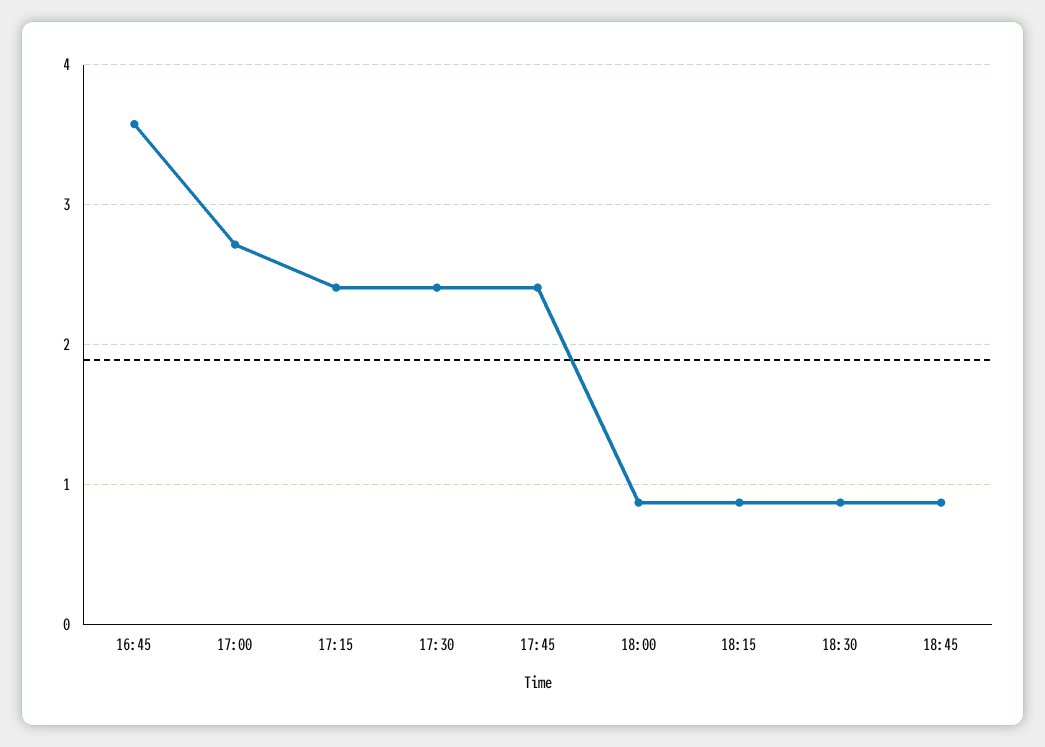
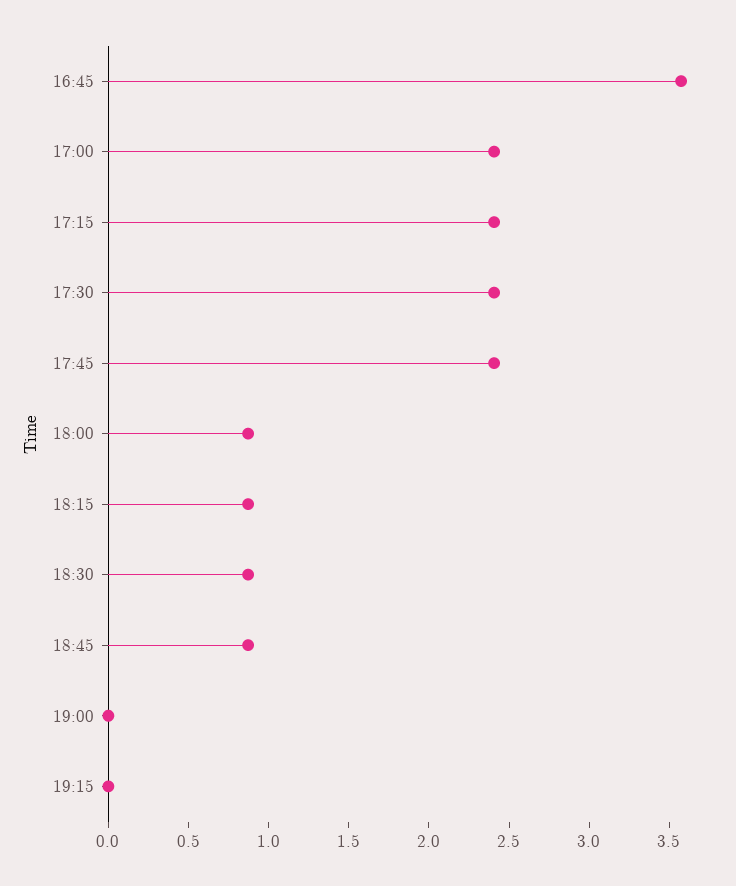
17:00: 2.7 -> 2.4
19:00: none -> 0
19:15: none -> 0

